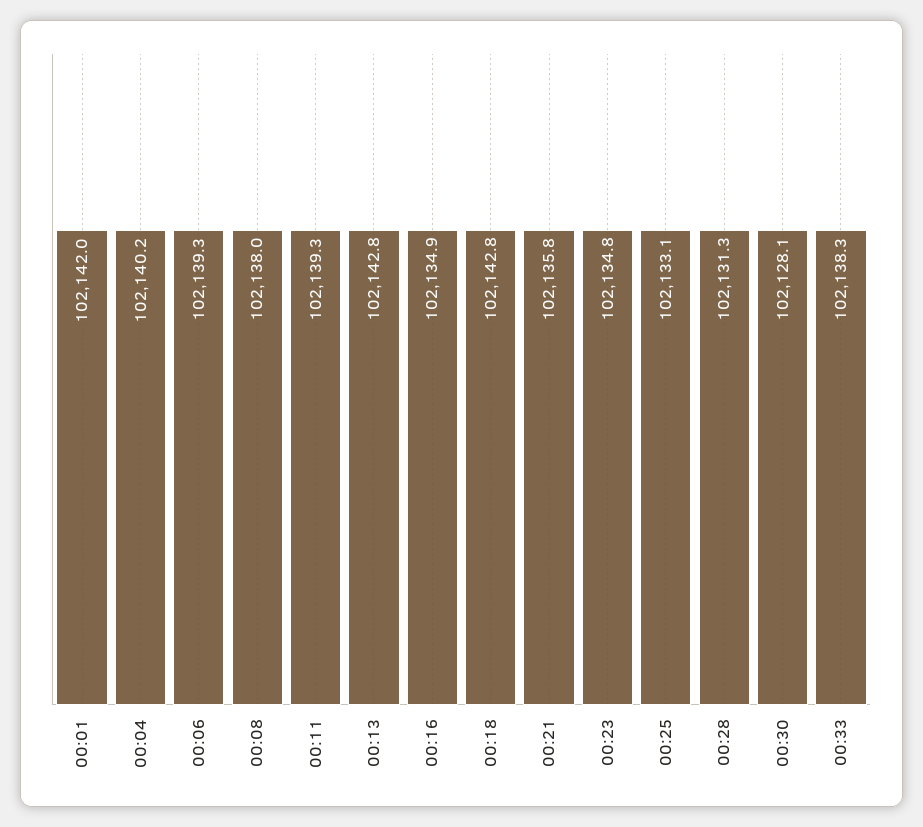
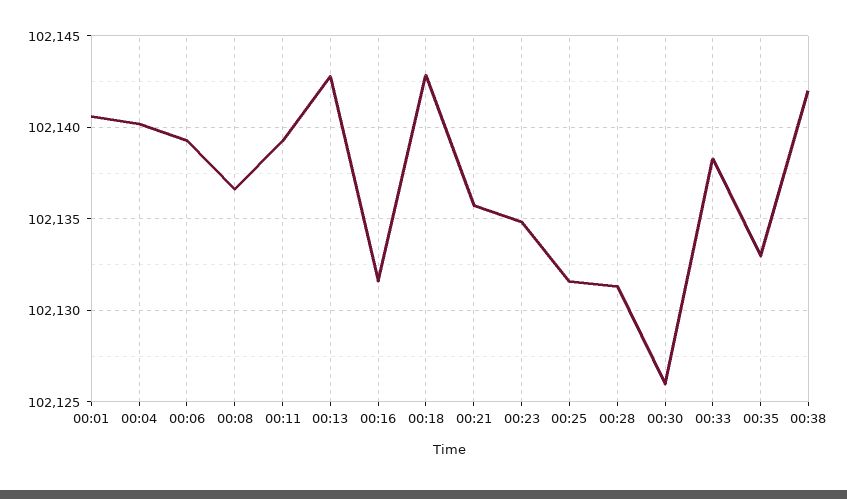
00:01: 102142 -> 102140.5
00:08: 102138 -> 102136.5
00:16: 102134.9 -> 102131.5
00:25: 102133.1 -> 102131.5
00:30: 102128.1 -> 102126
00:35: none -> 102133
00:38: none -> 102142

